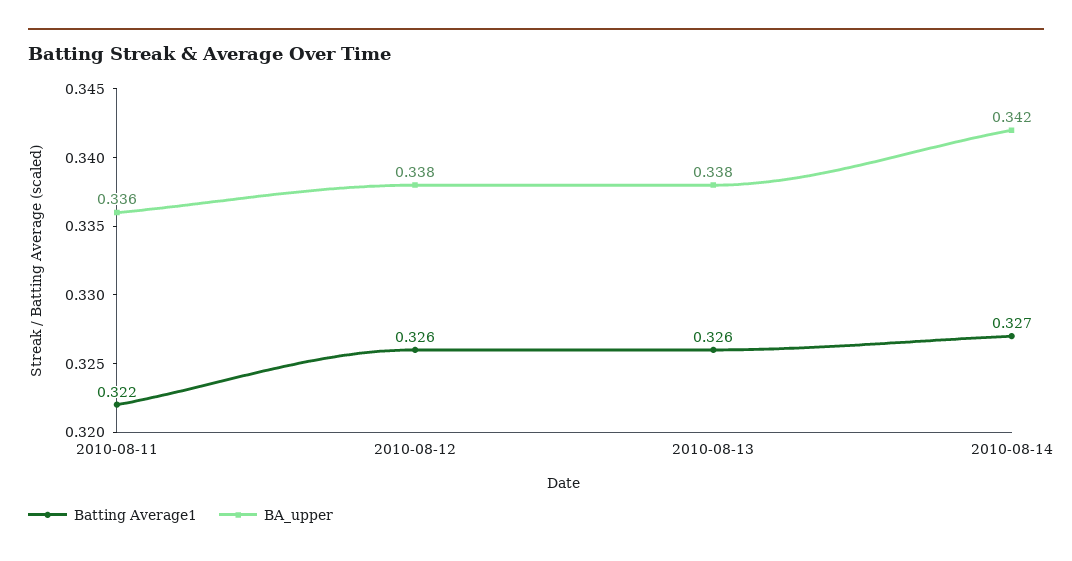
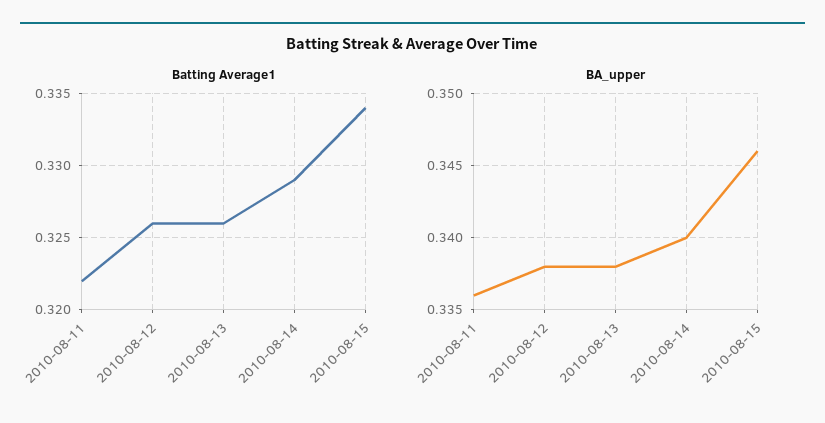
Batting Average1, 2010-08-14: 0.327 -> 0.329
BA_upper, 2010-08-14: 0.342 -> 0.34
Batting Average1, 2010-08-15: none -> 0.334
BA_upper, 2010-08-15: none -> 0.346

